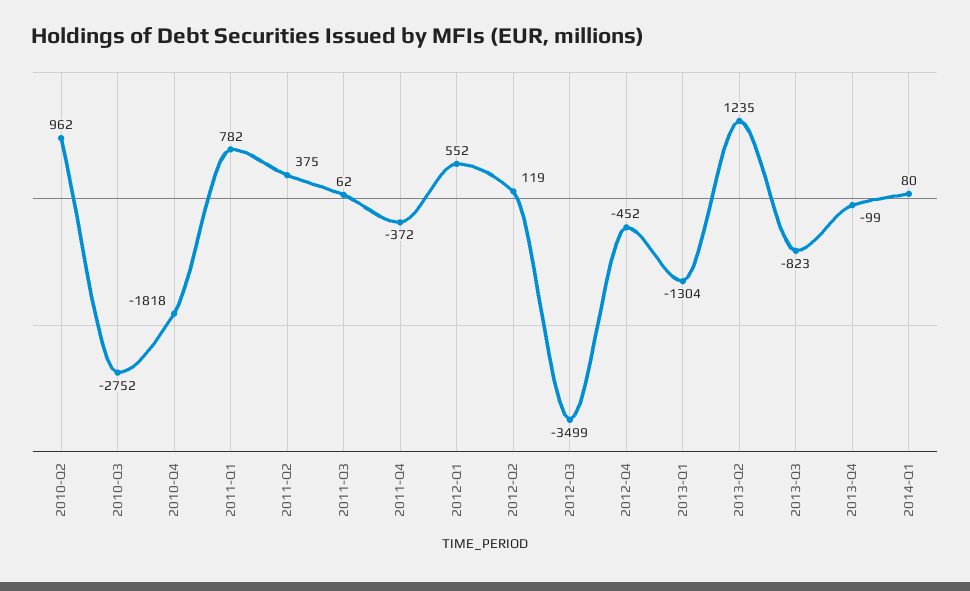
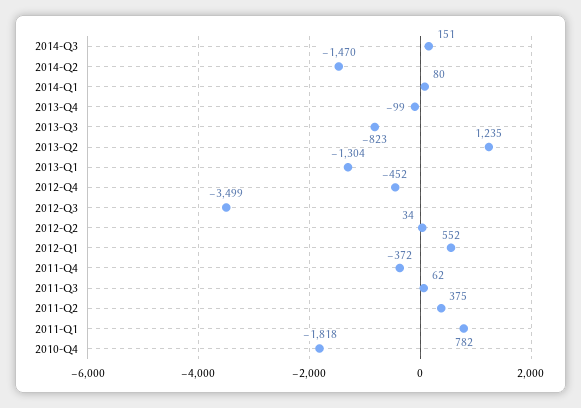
2010-Q2: 962 -> none
2010-Q3: -2752 -> none
2012-Q2: 119 -> 34
2014-Q3: none -> 151
2014-Q2: none -> -1470

